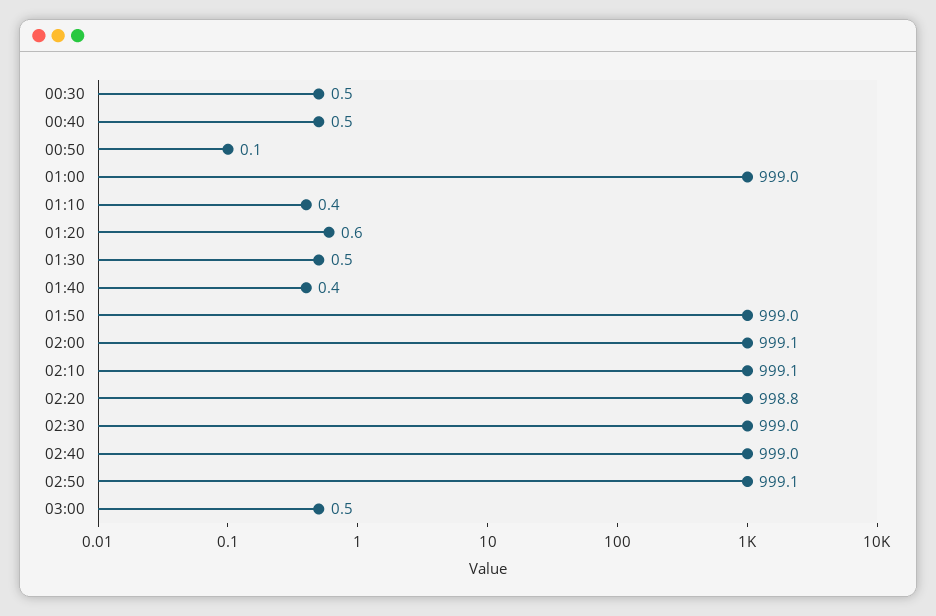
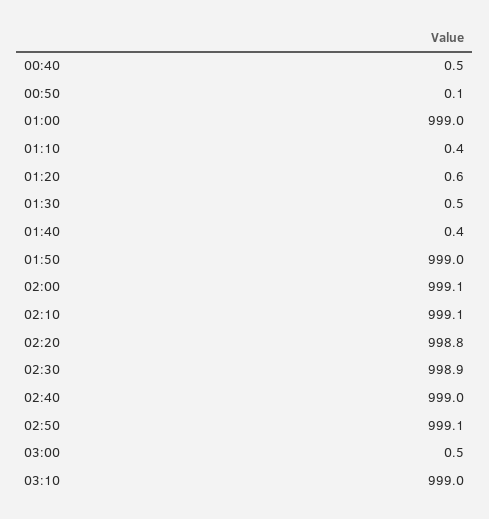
00:30: 0.5 -> none
02:30: 999 -> 998.9
03:10: none -> 999

